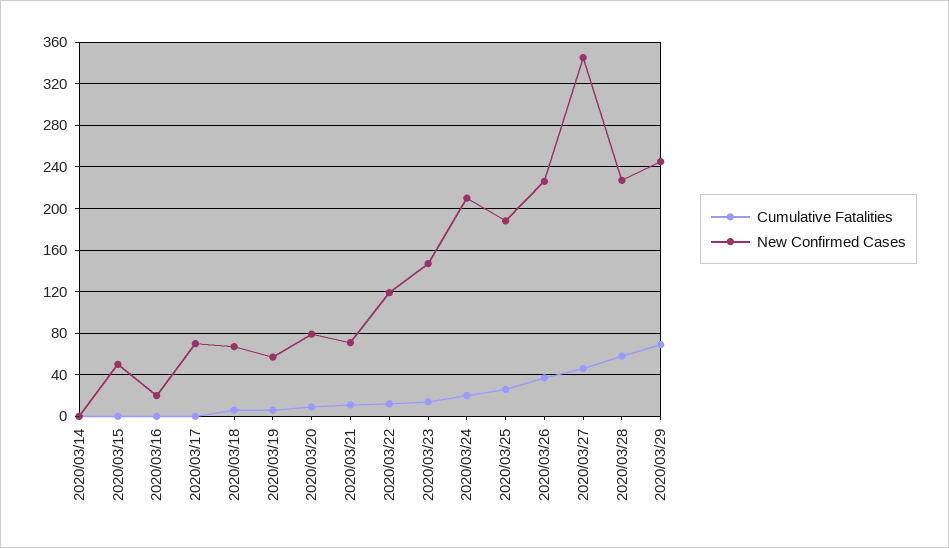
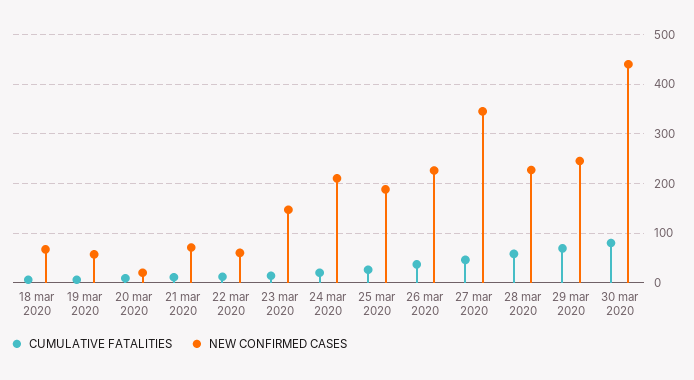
Cumulative Fatalities, 2020/03/14: 0 -> none
New Confirmed Cases, 2020/03/14: 0 -> none
Cumulative Fatalities, 2020/03/15: 0 -> none
New Confirmed Cases, 2020/03/15: 50 -> none
Cumulative Fatalities, 2020/03/16: 0 -> none
New Confirmed Cases, 2020/03/16: 20 -> none
Cumulative Fatalities, 2020/03/17: 0 -> none
New Confirmed Cases, 2020/03/17: 70 -> none
New Confirmed Cases, 2020/03/20: 80 -> 20
New Confirmed Cases, 2020/03/22: 120 -> 60
Cumulative Fatalities, 30 mar 2020: none -> 80
New Confirmed Cases, 30 mar 2020: none -> 440

